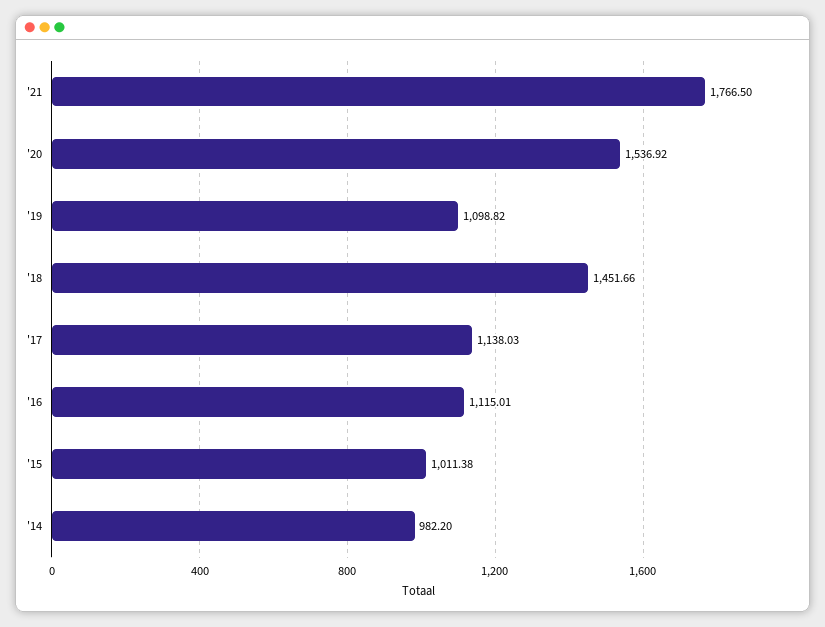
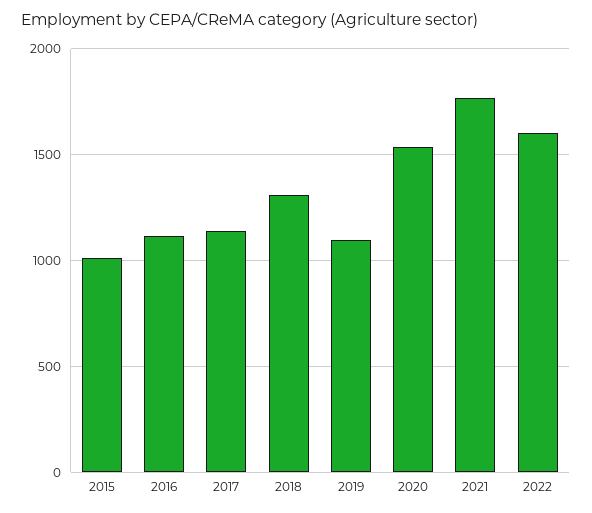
'18: 1451.66 -> 1300
'14: 982.2 -> none
2022: none -> 1600

